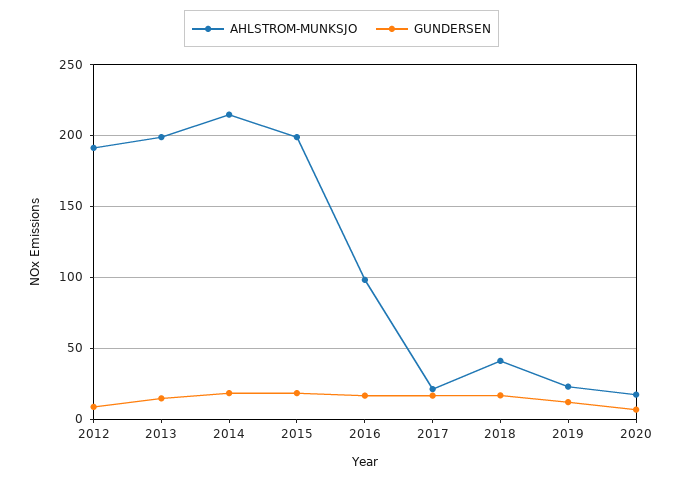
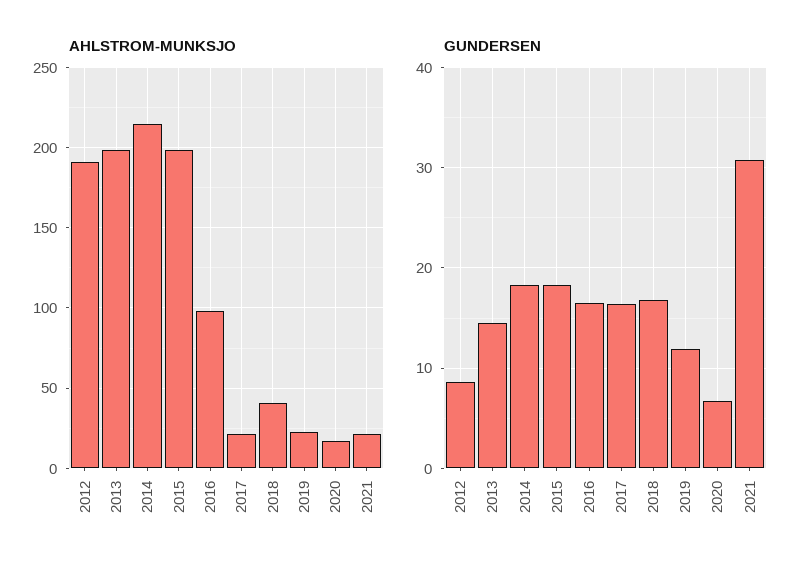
AHLSTROM-MUNKSJO, 2021: none -> 20
GUNDERSEN, 2021: none -> 31

